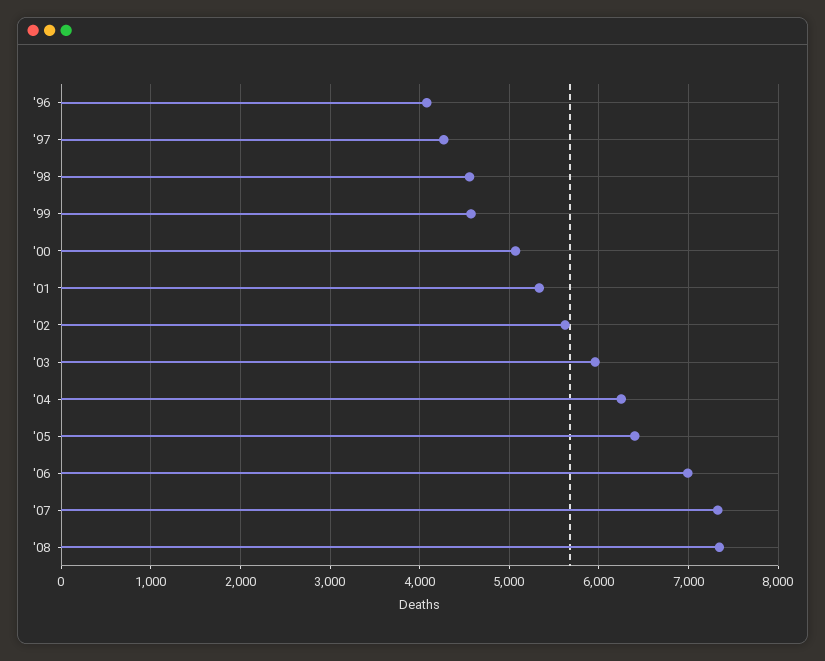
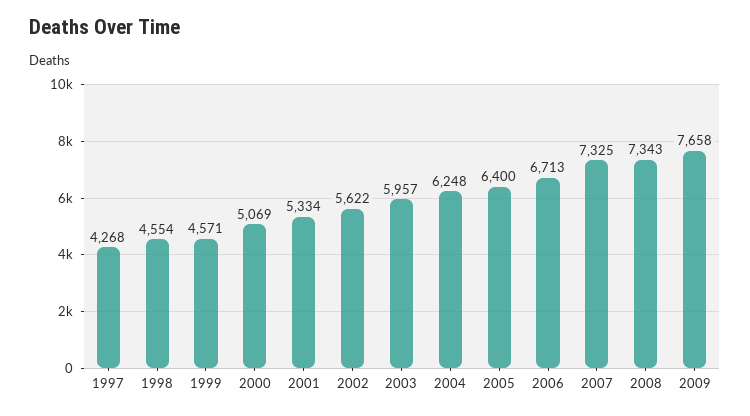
'96: 4100 -> none
'06: 7000 -> 6713
2009: none -> 7658

